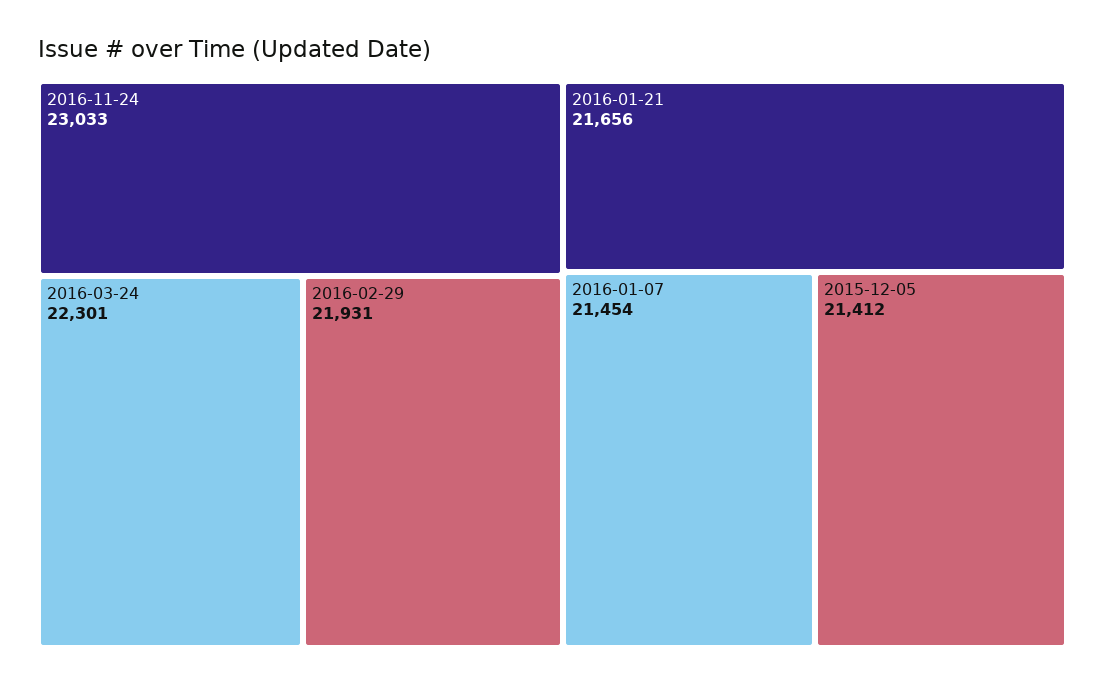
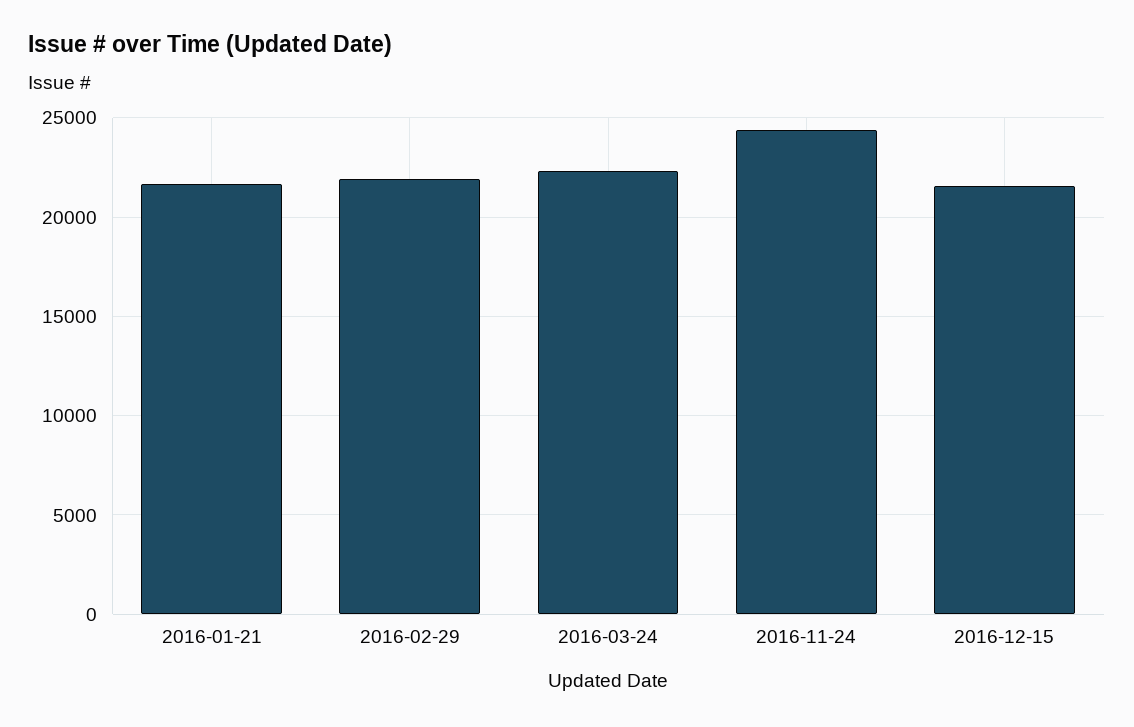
2016-11-24: 23033 -> 24500
2016-01-07: 21454 -> none
2015-12-05: 21412 -> none
2016-12-15: none -> 21500

